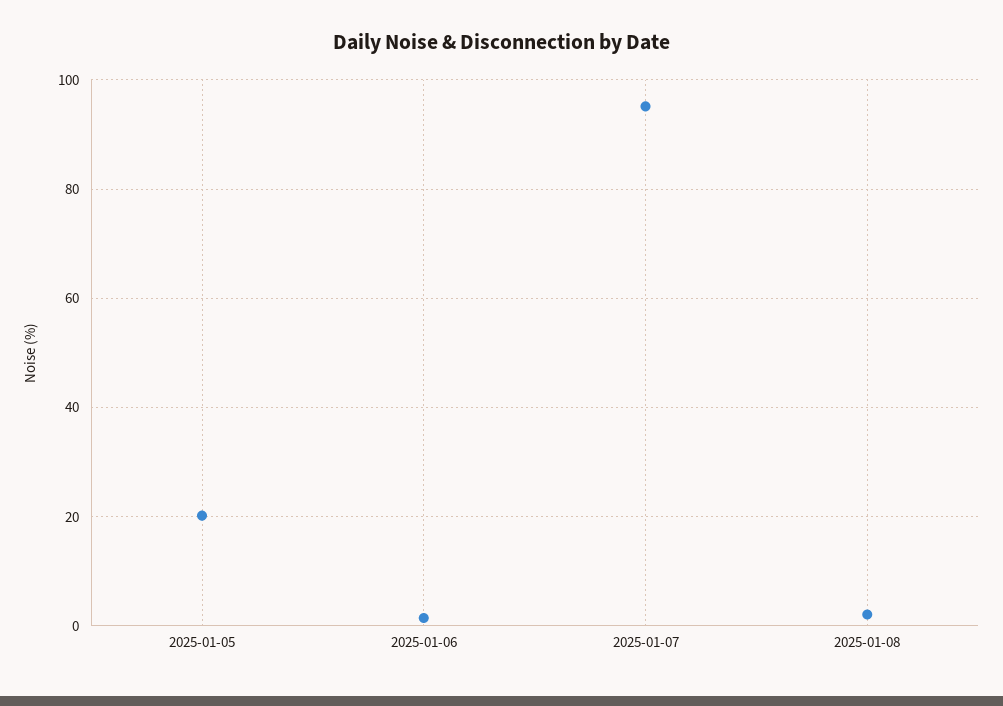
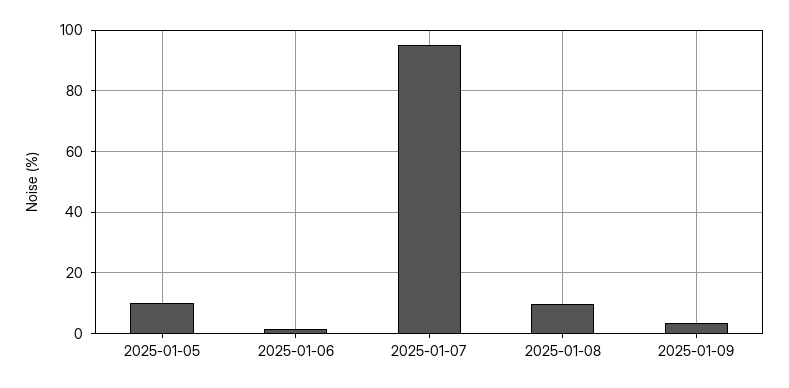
2025-01-05: 20 -> 10
2025-01-08: 2 -> 10
2025-01-09: none -> 4

